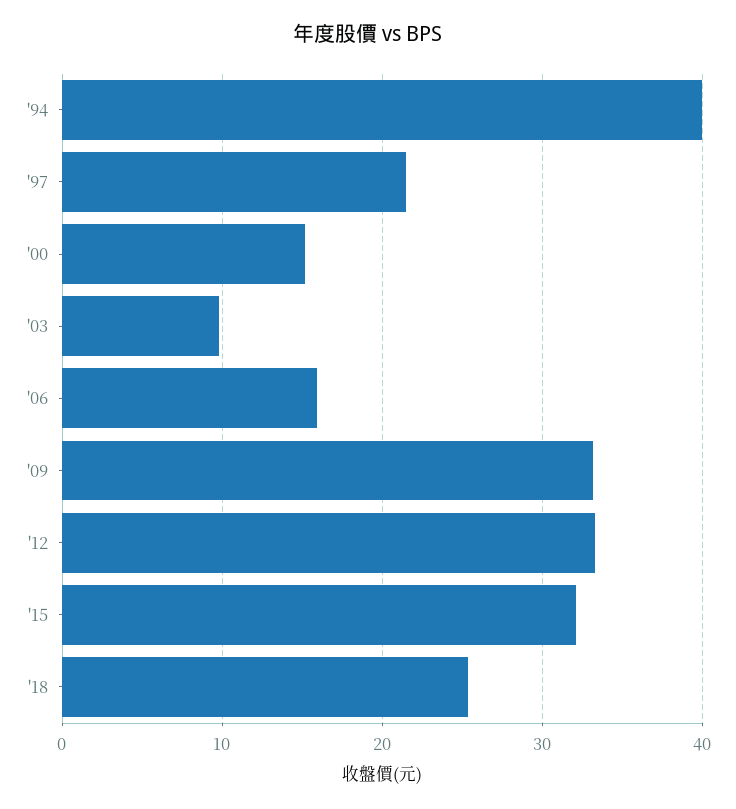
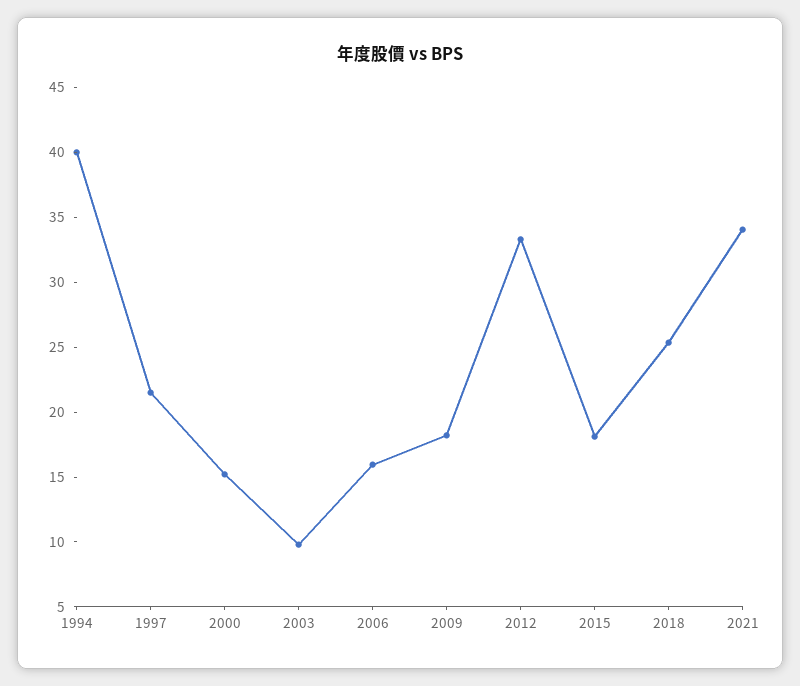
'09: 33 -> 18
'15: 32 -> 18
2021: none -> 34

